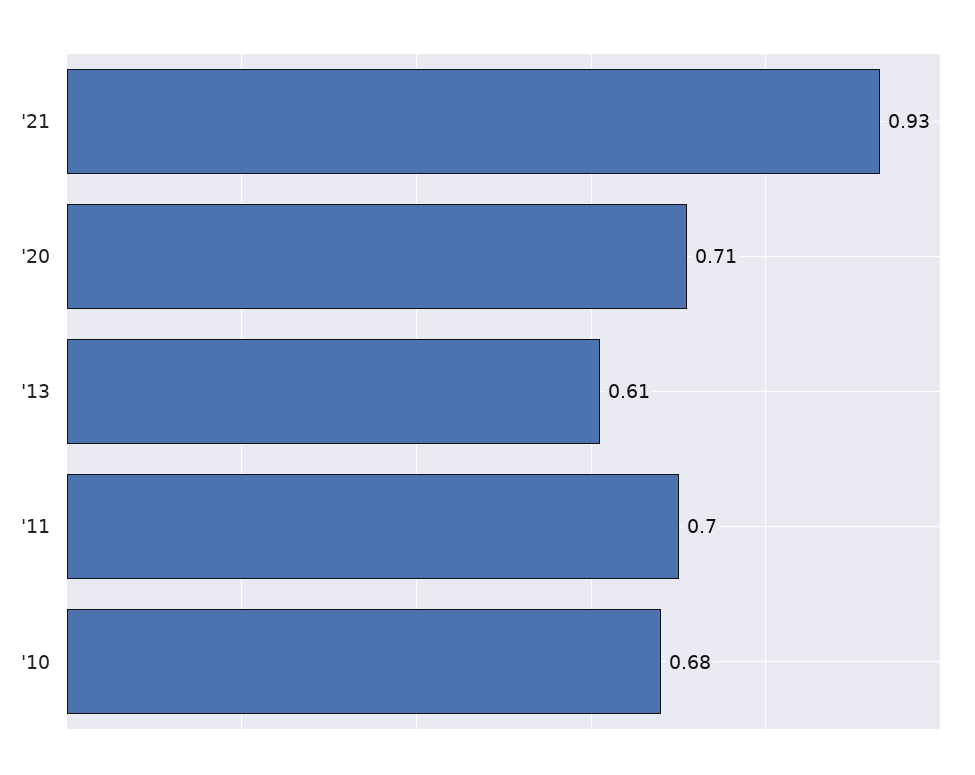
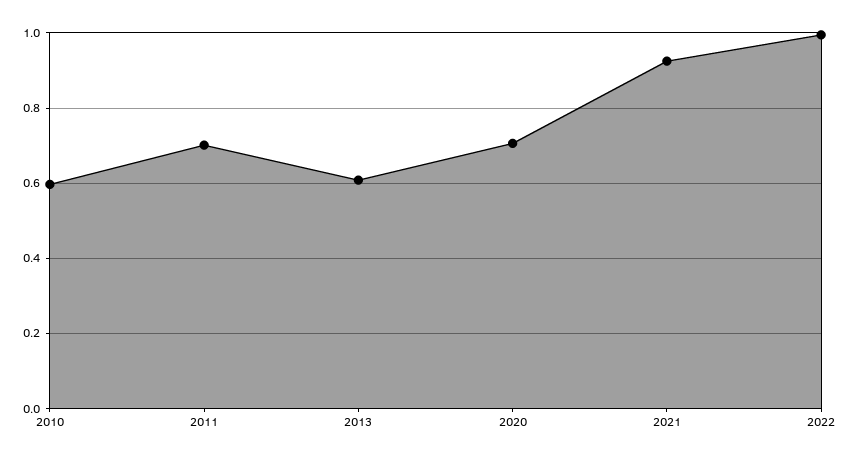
'10: 0.68 -> 0.6
2022: none -> 1

